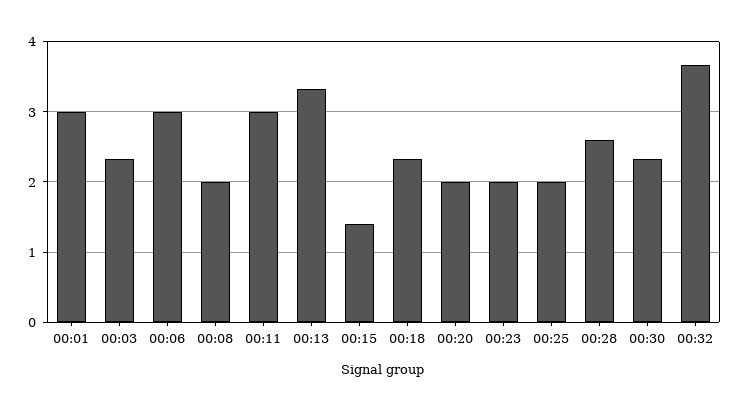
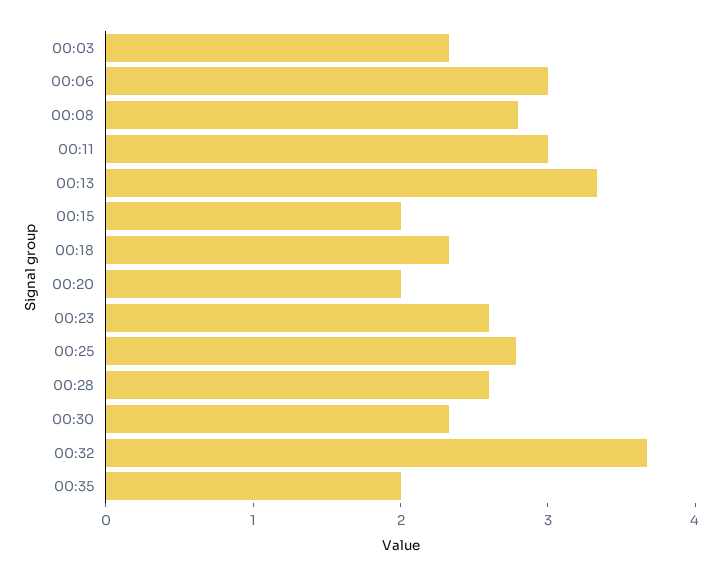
00:01: 3 -> none
00:08: 2 -> 2.8
00:15: 1.4 -> 2
00:23: 2 -> 2.6
00:25: 2 -> 2.8
00:35: none -> 2

